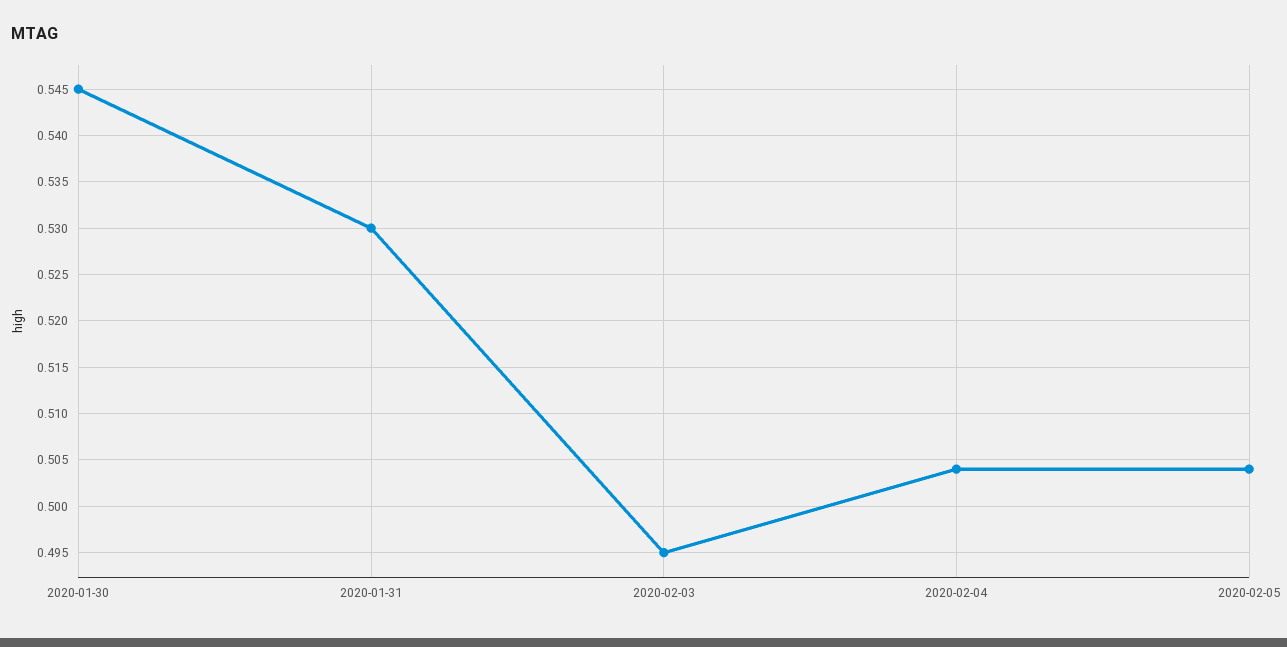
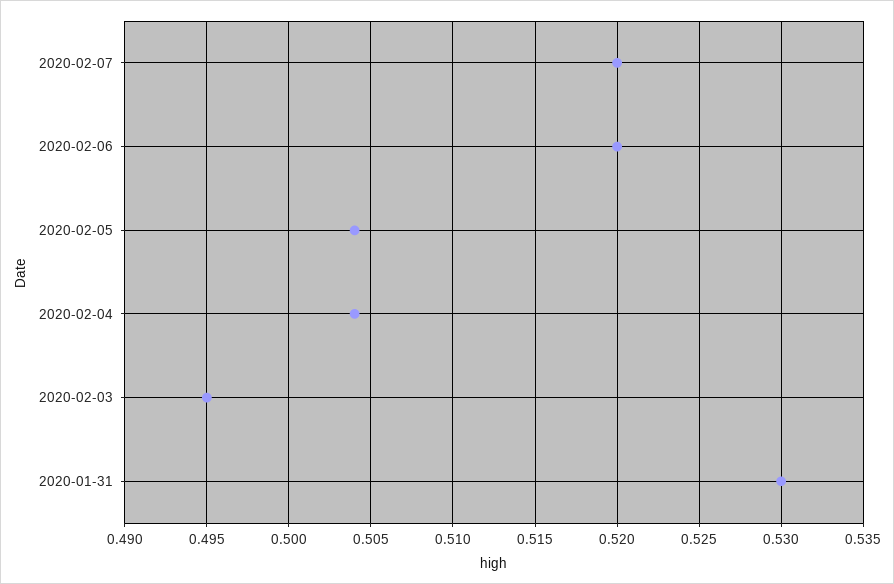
2020-01-30: 0.545 -> none
2020-02-07: none -> 0.52
2020-02-06: none -> 0.52

